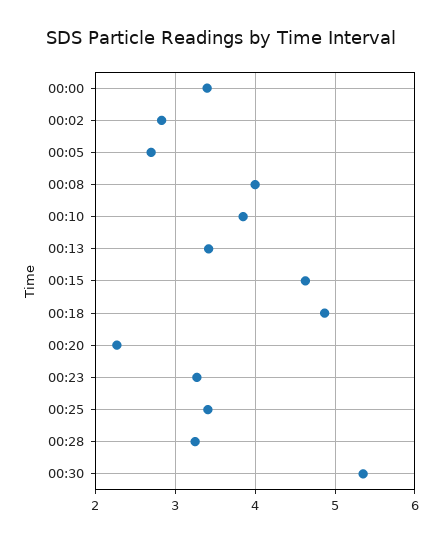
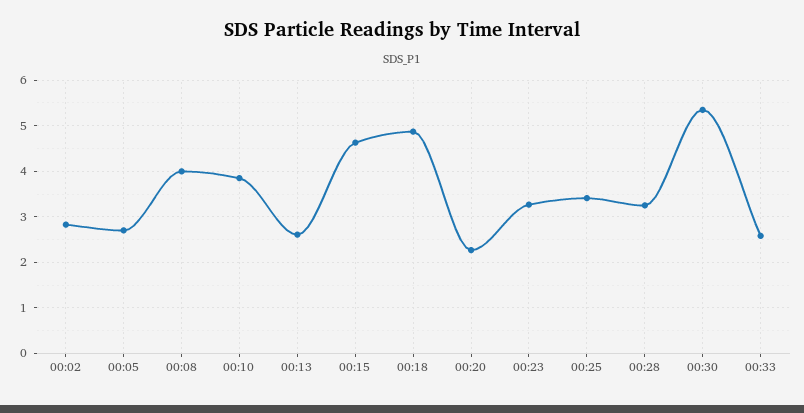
00:00: 3.4 -> none
00:13: 3.4 -> 2.6
00:33: none -> 2.6

